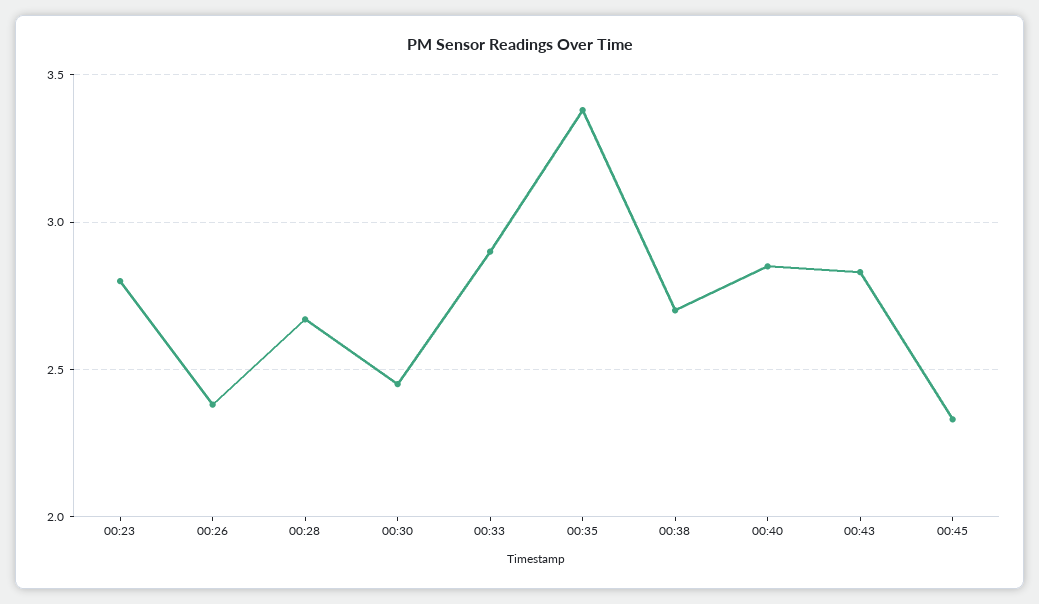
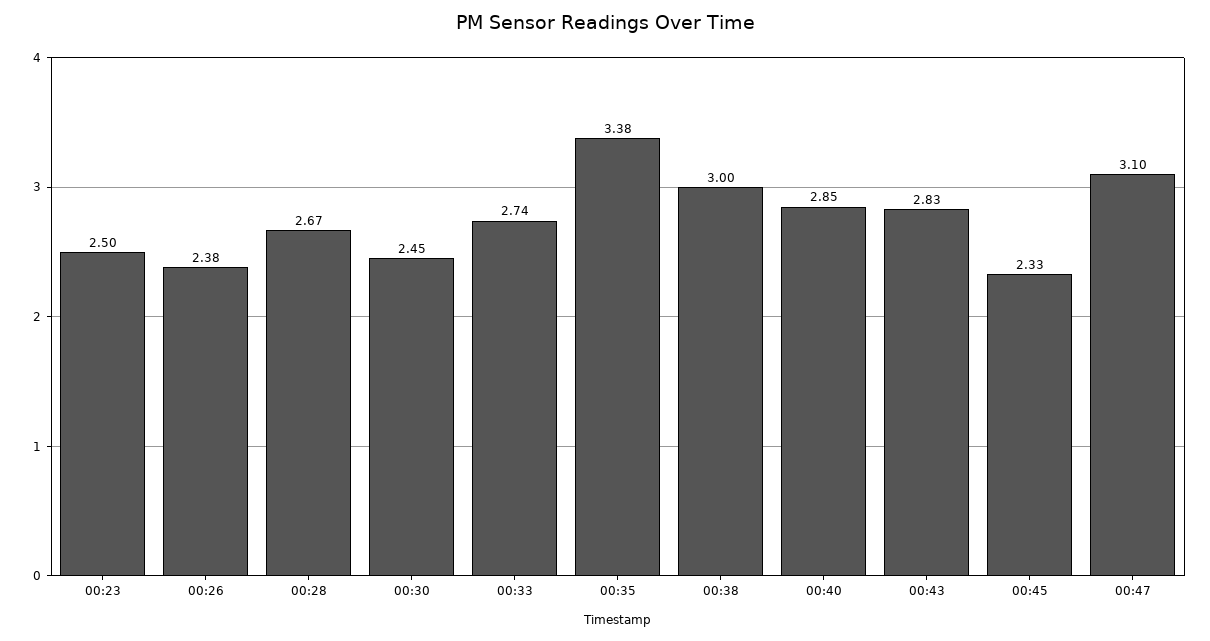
00:23: 2.8 -> 2.5
00:33: 2.9 -> 2.74
00:38: 2.7 -> 3
00:47: none -> 3.1

